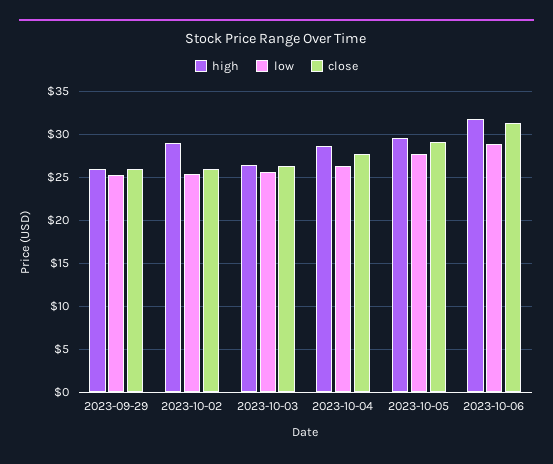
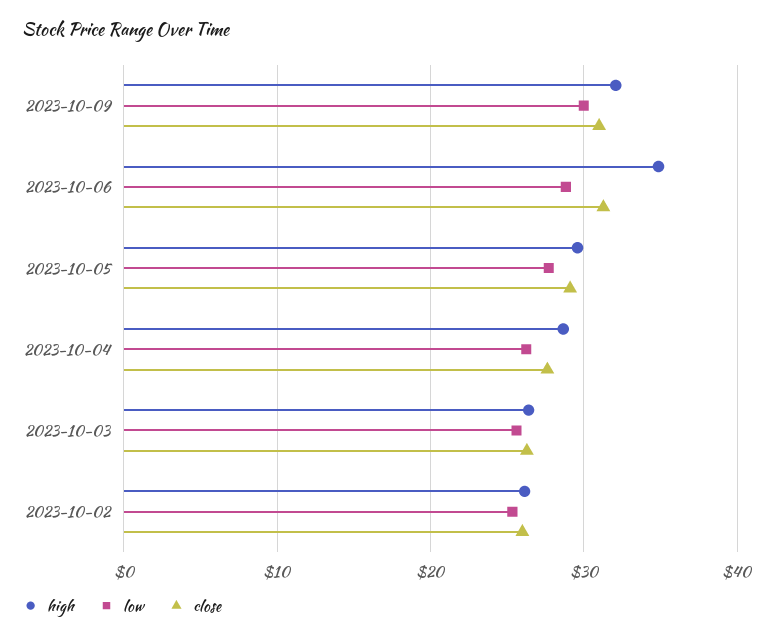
high, 2023-09-29: 26 -> none
low, 2023-09-29: 25 -> none
close, 2023-09-29: 26 -> none
high, 2023-10-02: 29 -> 26
high, 2023-10-06: 32 -> 35
high, 2023-10-09: none -> 32
low, 2023-10-09: none -> 30
close, 2023-10-09: none -> 31

